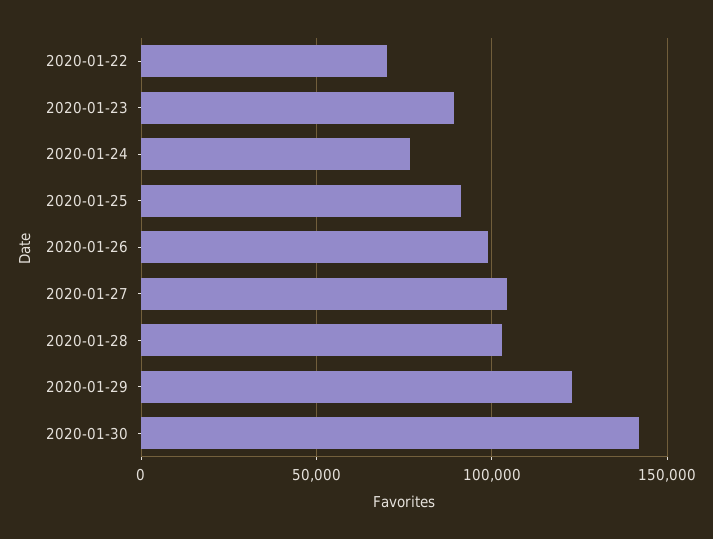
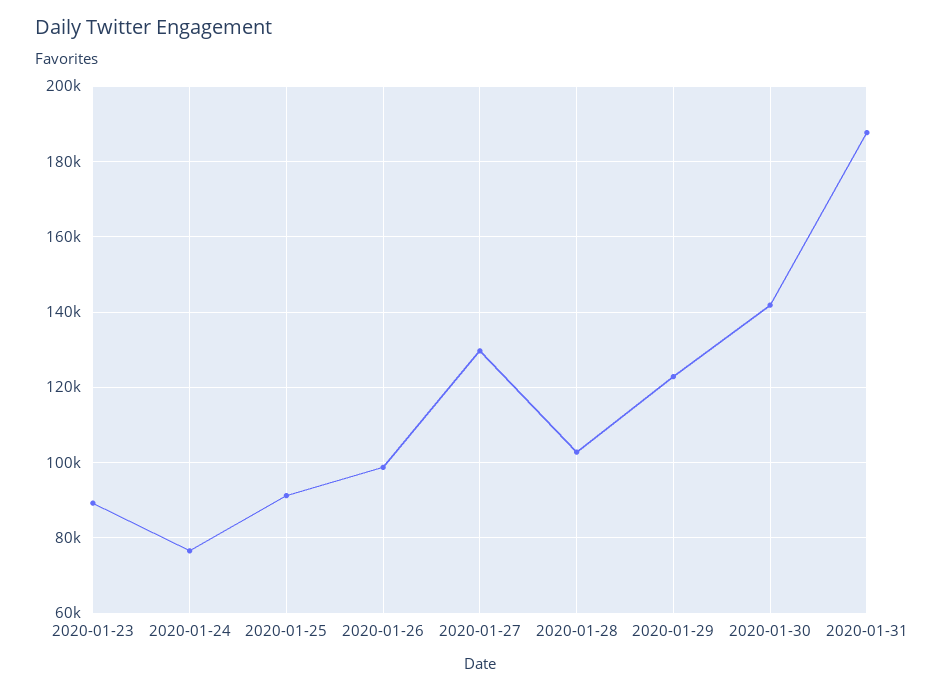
2020-01-22: 70000 -> none
2020-01-27: 105000 -> 130000
2020-01-31: none -> 188000

